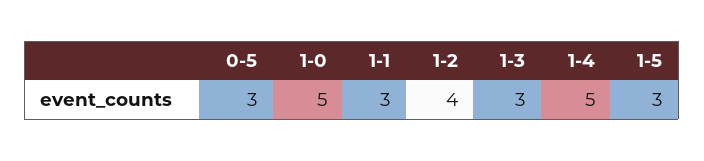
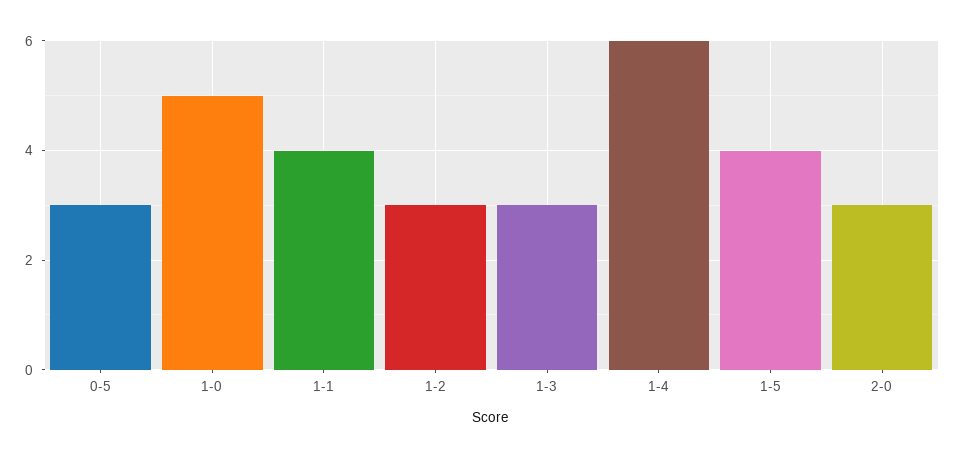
1-1: 3 -> 4
1-2: 4 -> 3
1-4: 5 -> 6
1-5: 3 -> 4
2-0: none -> 3

